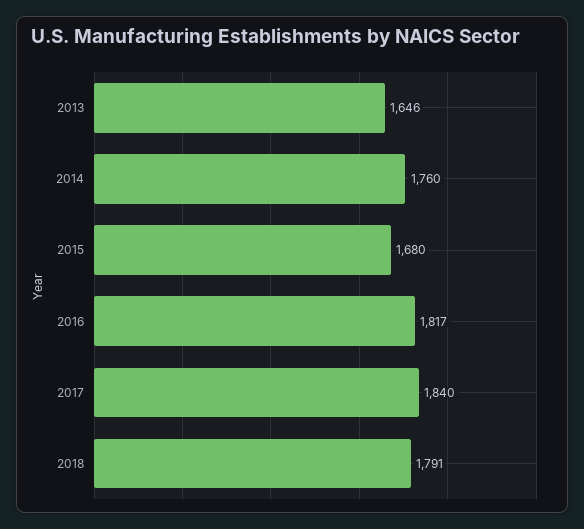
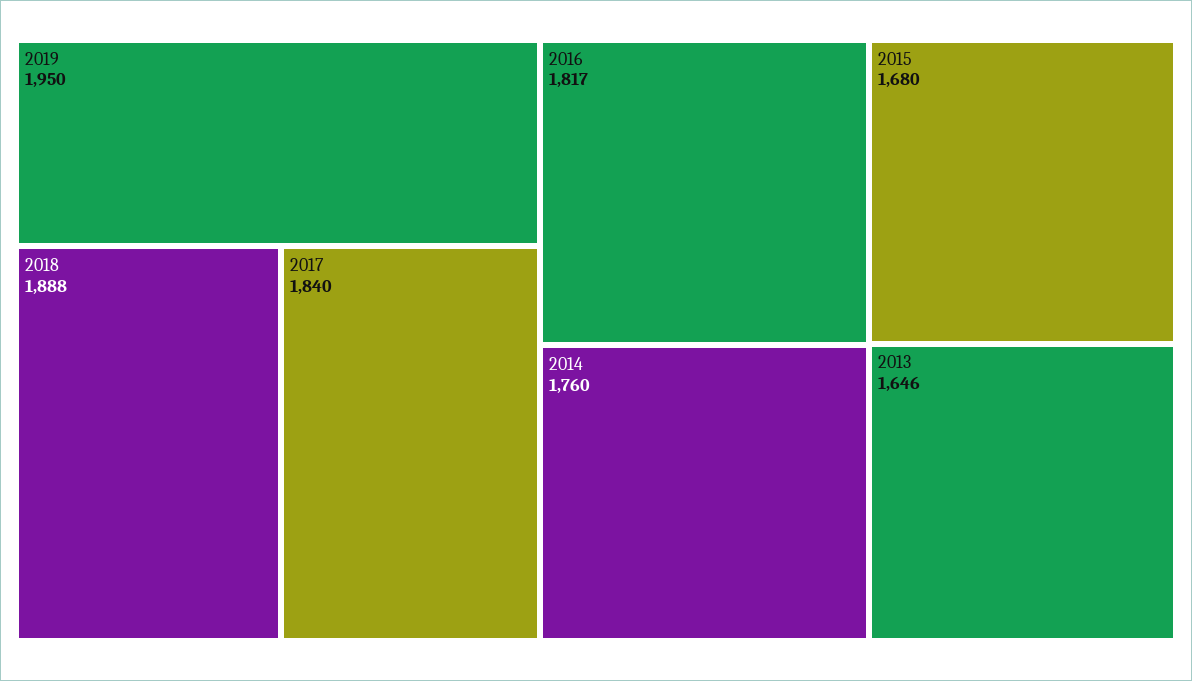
2018: 1791 -> 1888
2019: none -> 1950

